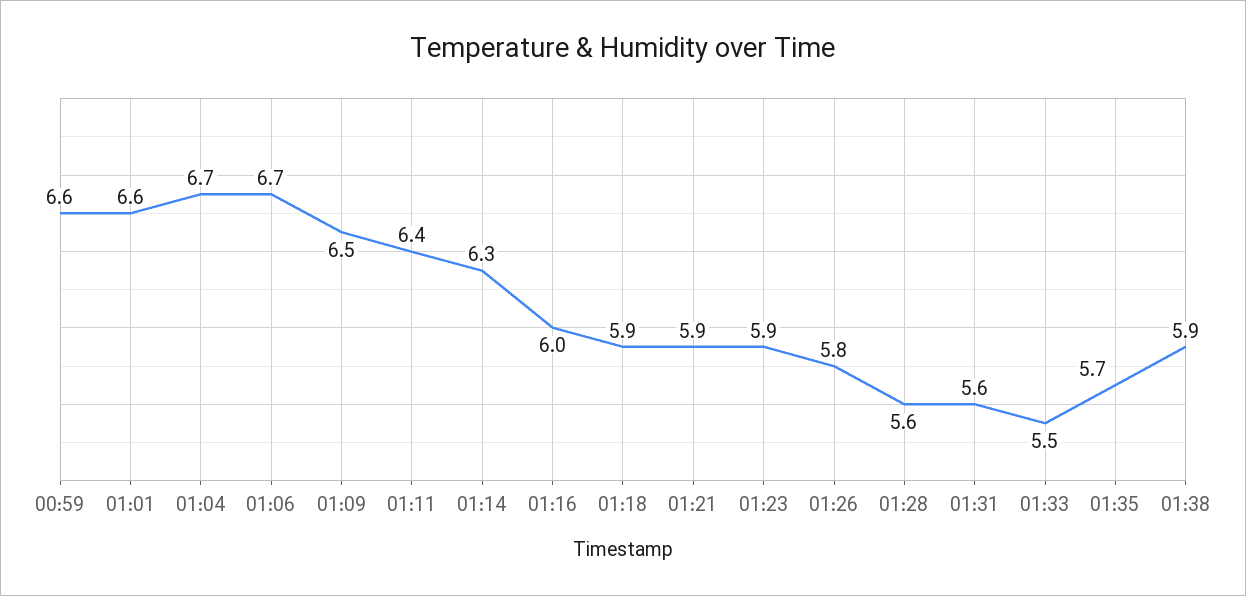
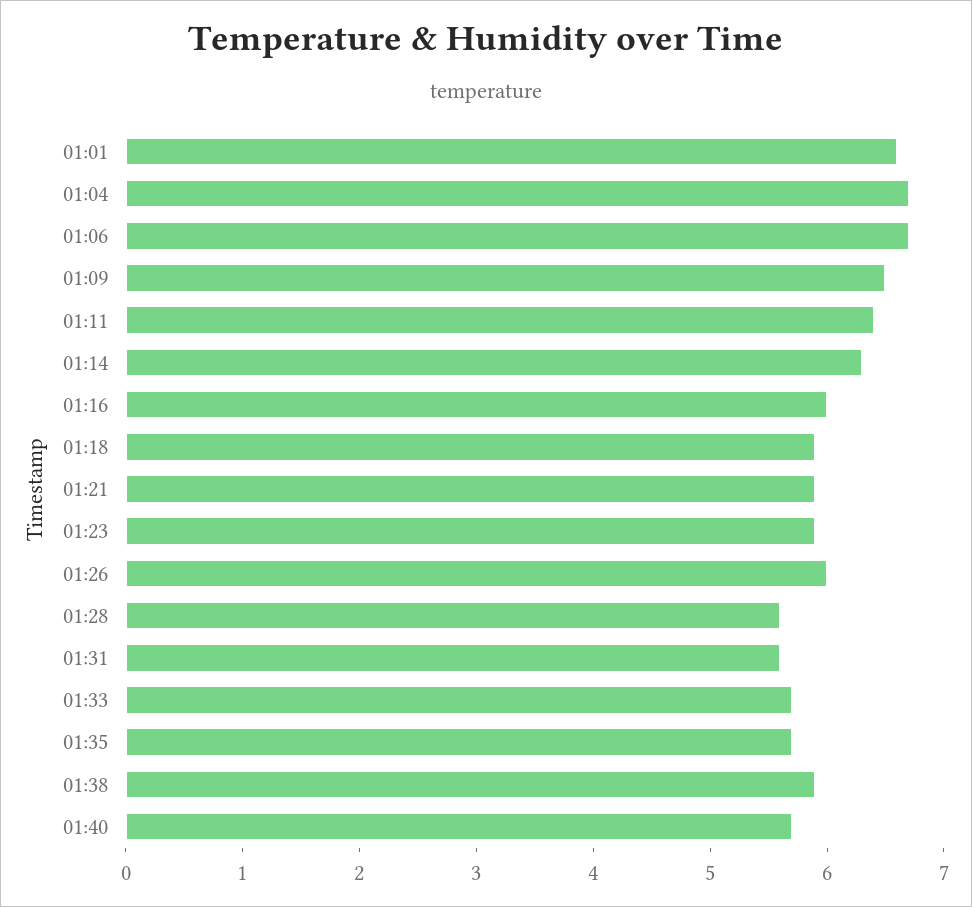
00:59: 6.6 -> none
01:26: 5.8 -> 6
01:33: 5.5 -> 5.7
01:40: none -> 5.7

